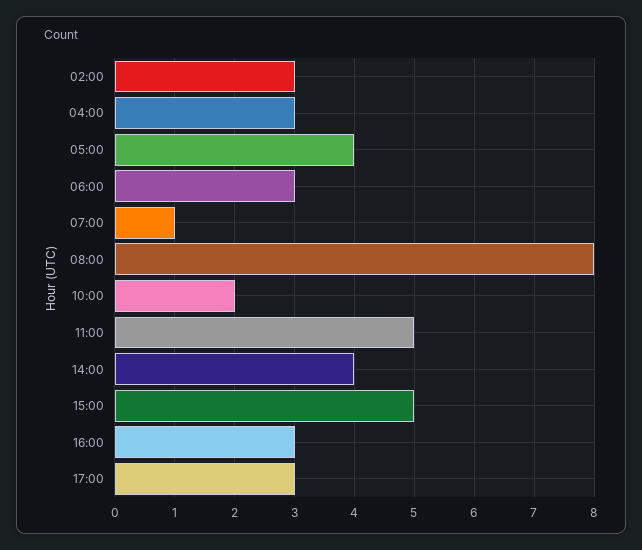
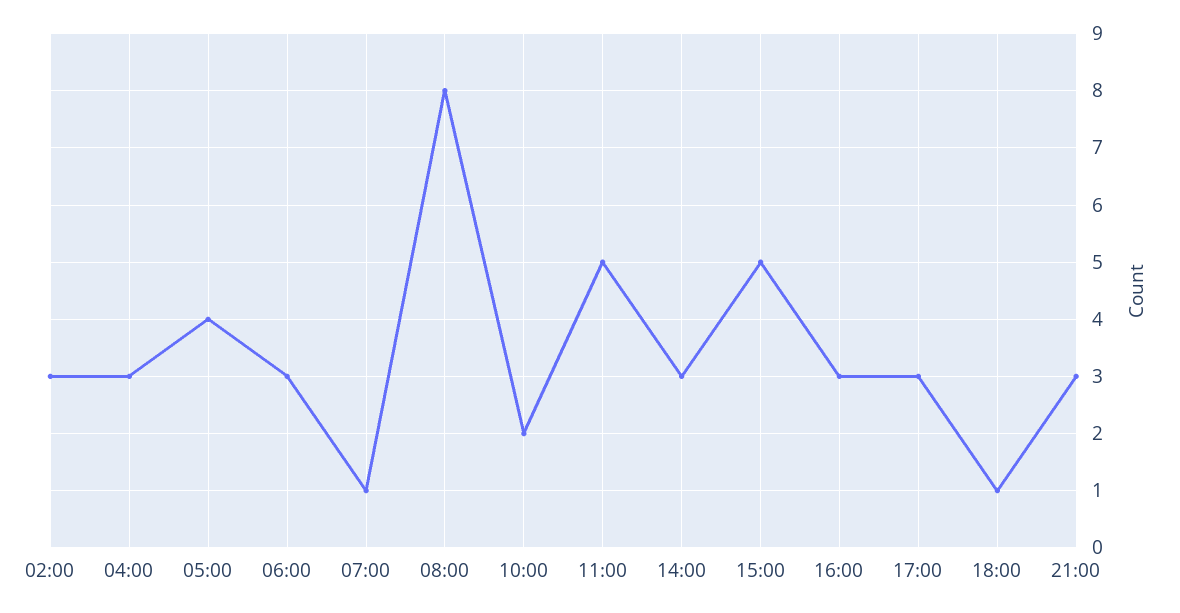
14:00: 4 -> 3
18:00: none -> 1
21:00: none -> 3

